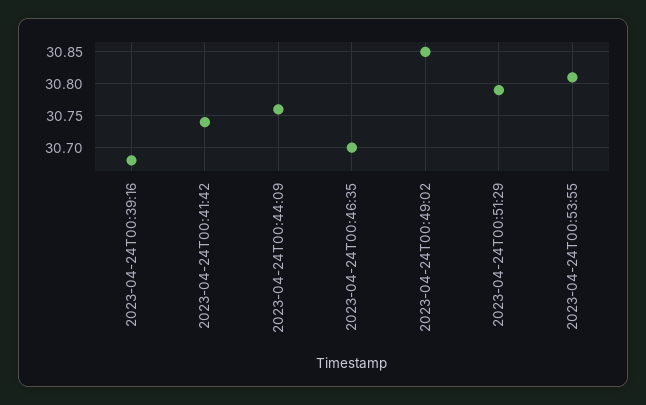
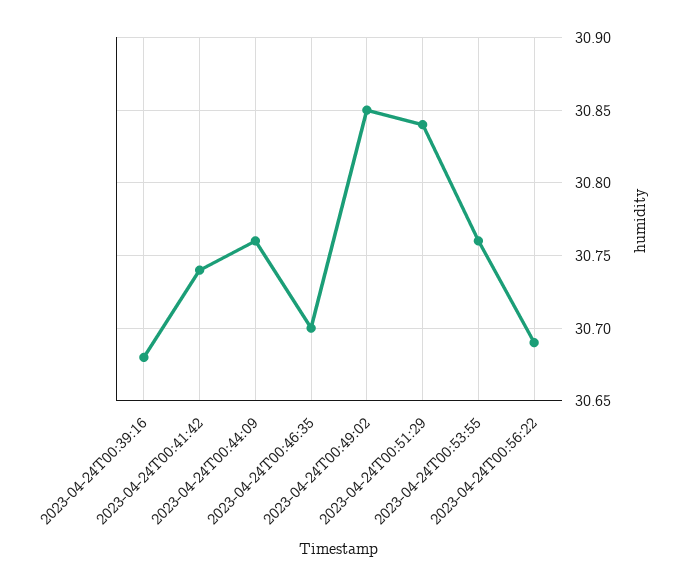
2023-04-24T00:51:29: 30.79 -> 30.84
2023-04-24T00:53:55: 30.81 -> 30.76
2023-04-24T00:56:22: none -> 30.69

